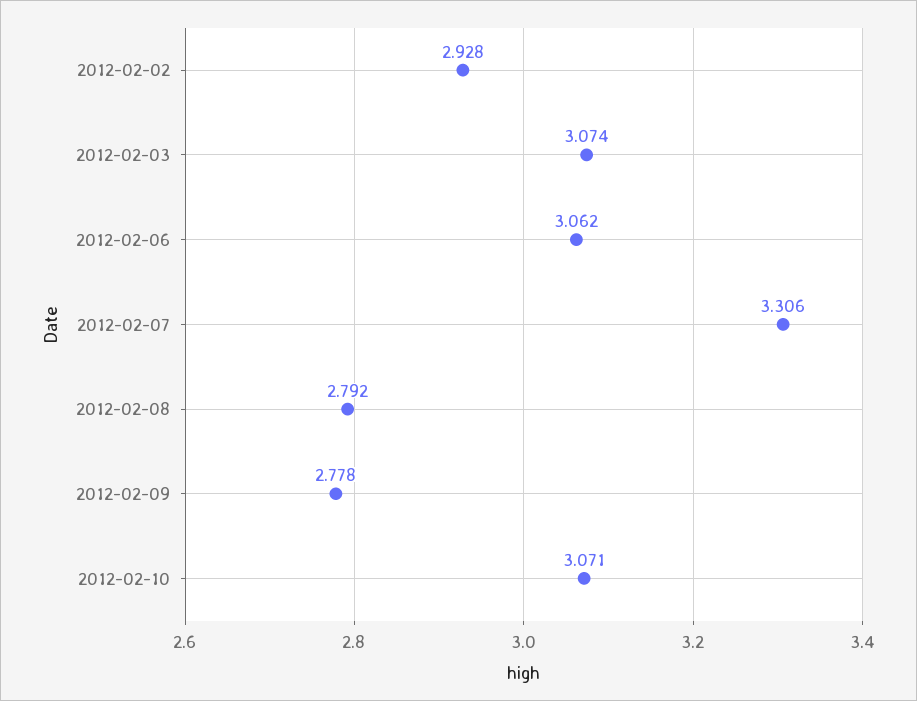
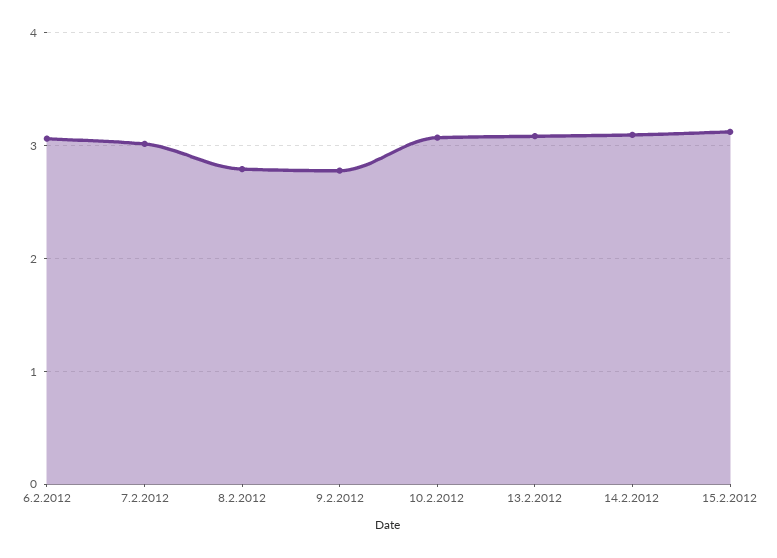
2012-02-02: 2.928 -> none
2012-02-03: 3.074 -> none
2012-02-07: 3.306 -> 3
13.2.2012: none -> 3.1
14.2.2012: none -> 3.1
15.2.2012: none -> 3.1

